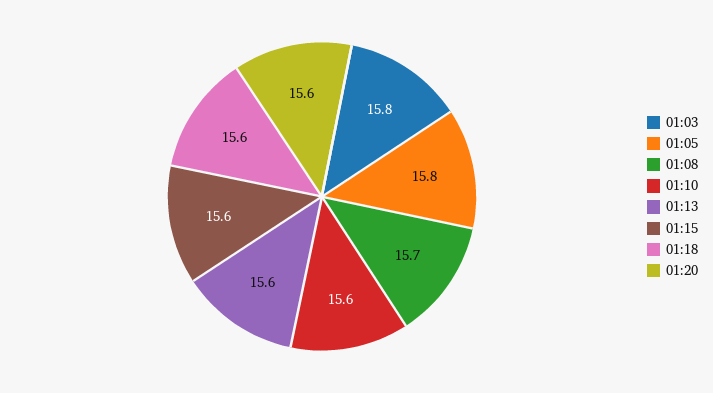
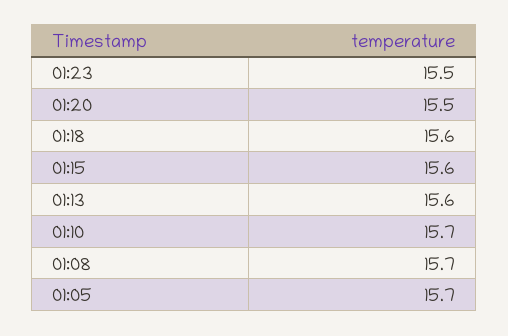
01:03: 15.8 -> none
01:05: 15.8 -> 15.7
01:10: 15.6 -> 15.7
01:20: 15.6 -> 15.5
01:23: none -> 15.5

